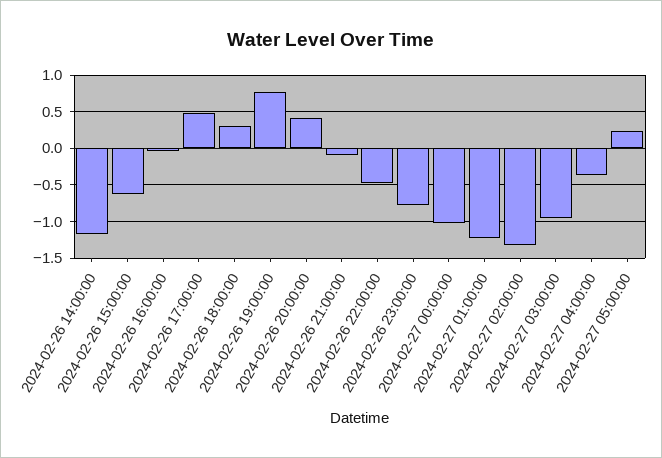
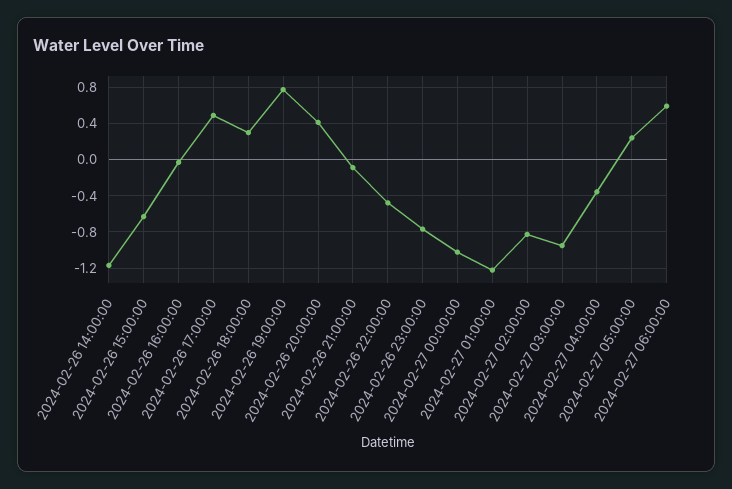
2024-02-27 02:00:00: -1.3 -> -0.8
2024-02-27 06:00:00: none -> 0.6

